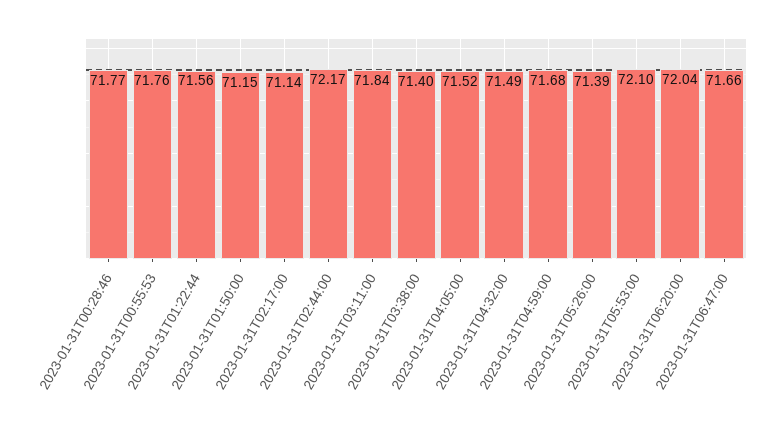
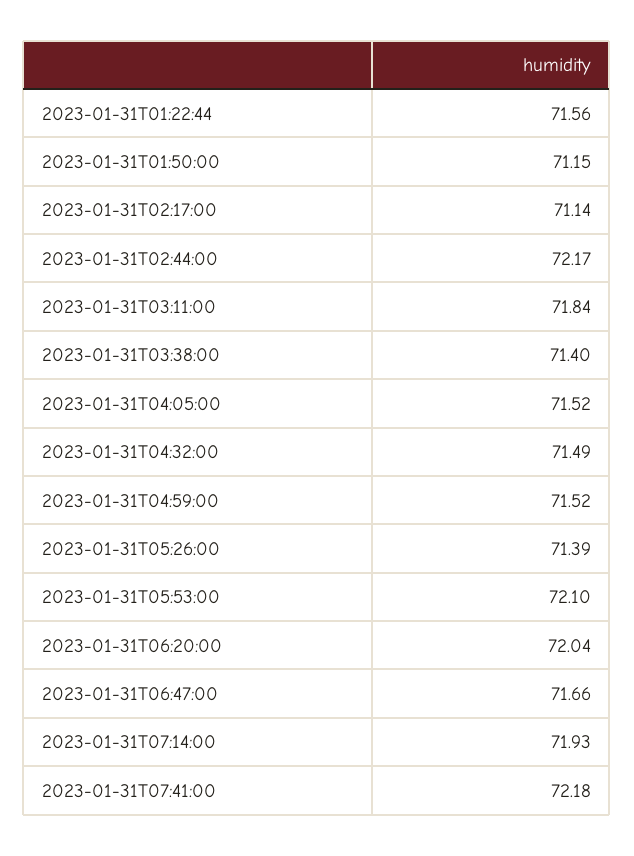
2023-01-31T00:28:46: 71.77 -> none
2023-01-31T00:55:53: 71.76 -> none
2023-01-31T04:59:00: 71.68 -> 71.52
2023-01-31T07:14:00: none -> 71.93
2023-01-31T07:41:00: none -> 72.18

